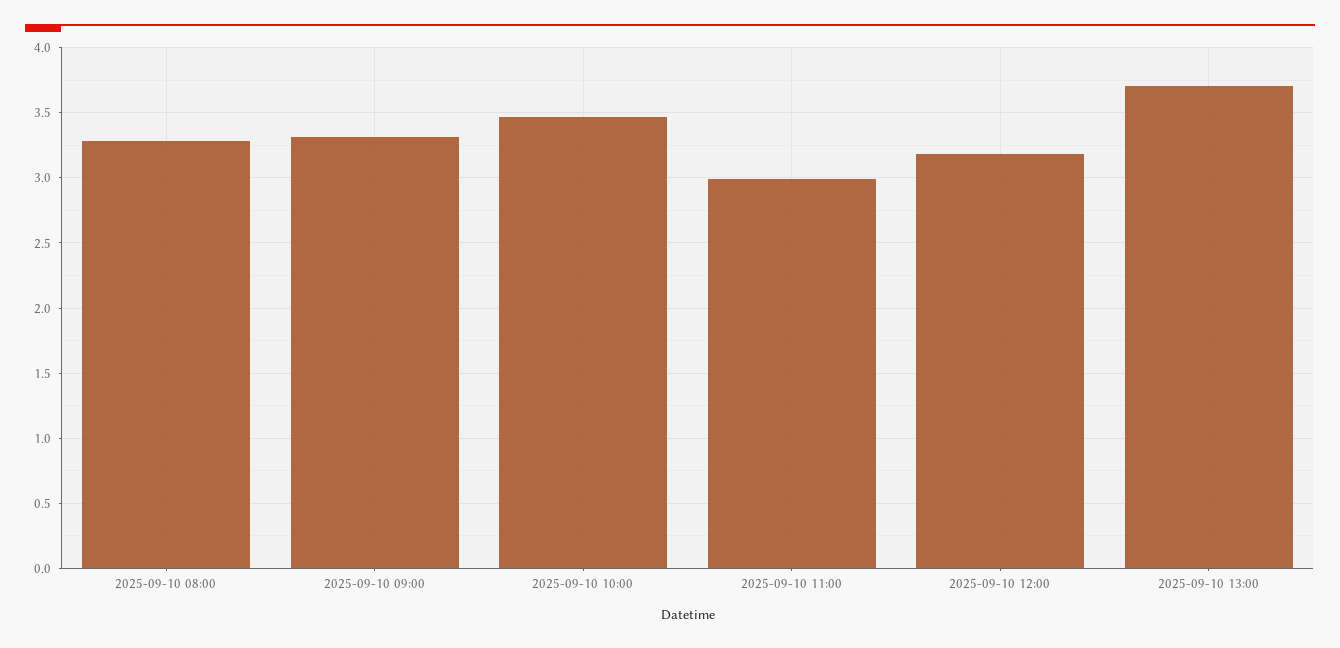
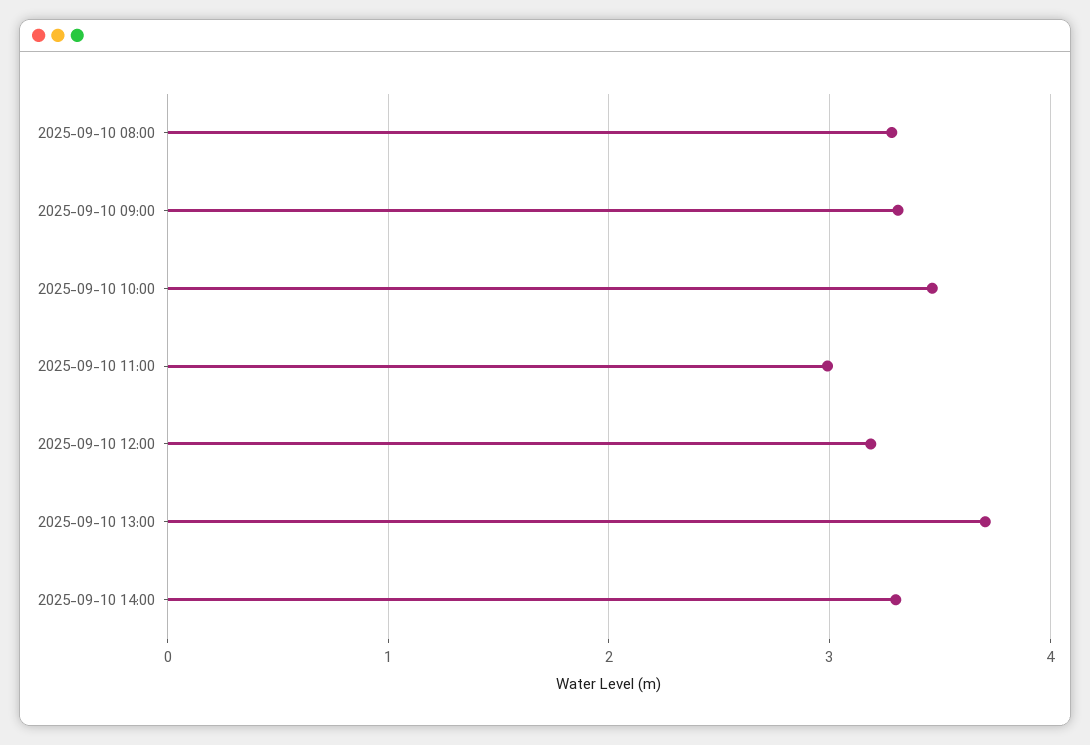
2025-09-10 14:00: none -> 3.3

